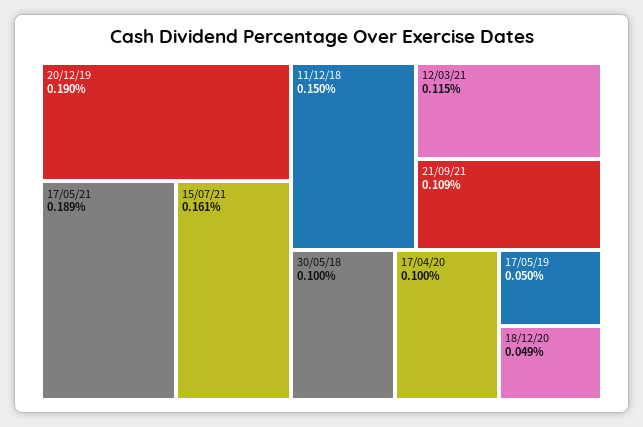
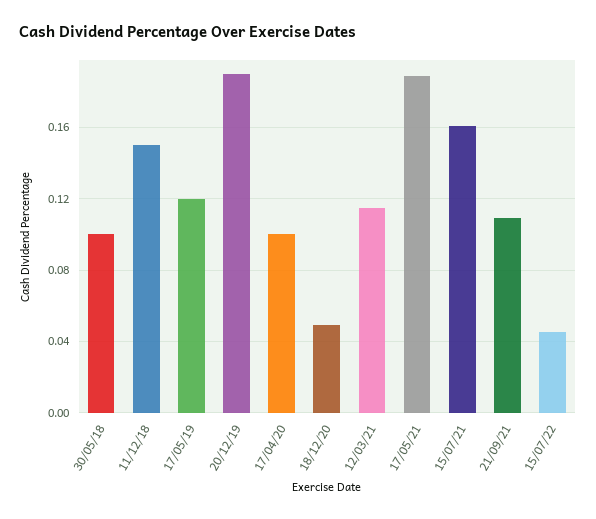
17/05/19: 0.05 -> 0.12
15/07/22: none -> 0.045

